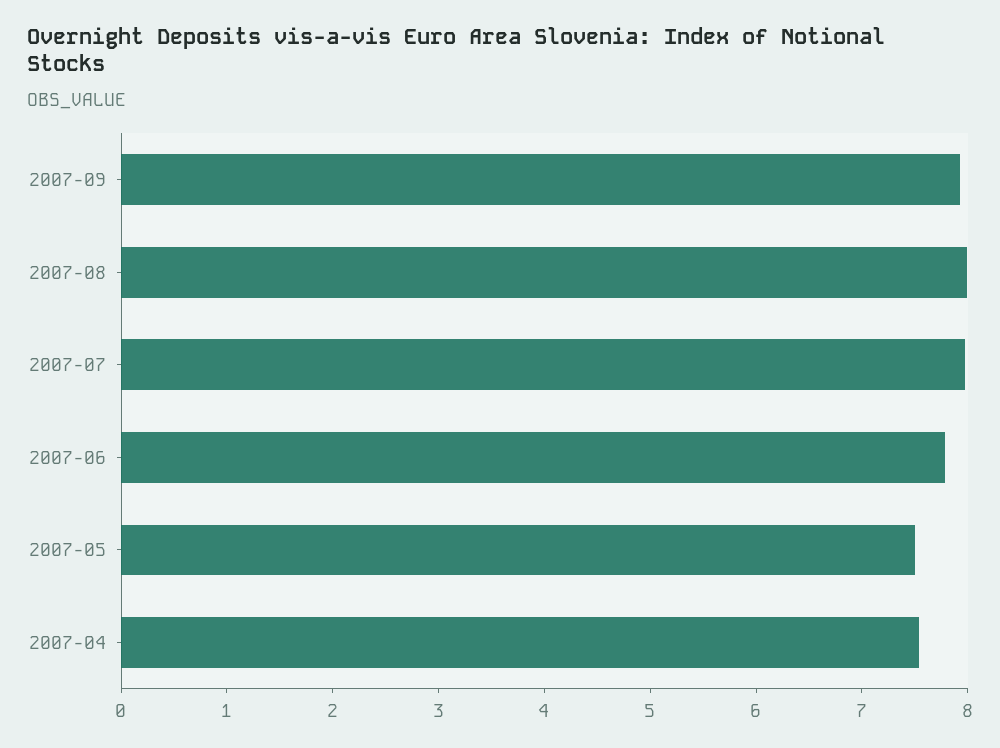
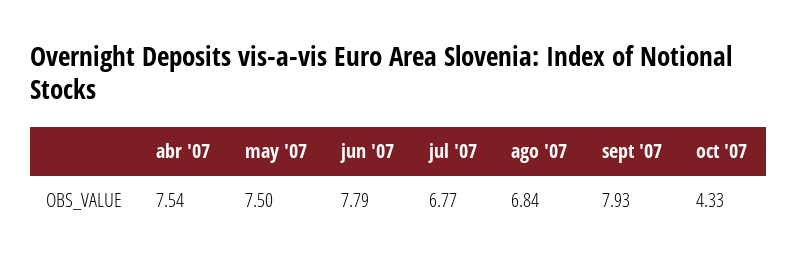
2007-08: 8 -> 6.84
2007-07: 8 -> 6.77
oct '07: none -> 4.33

